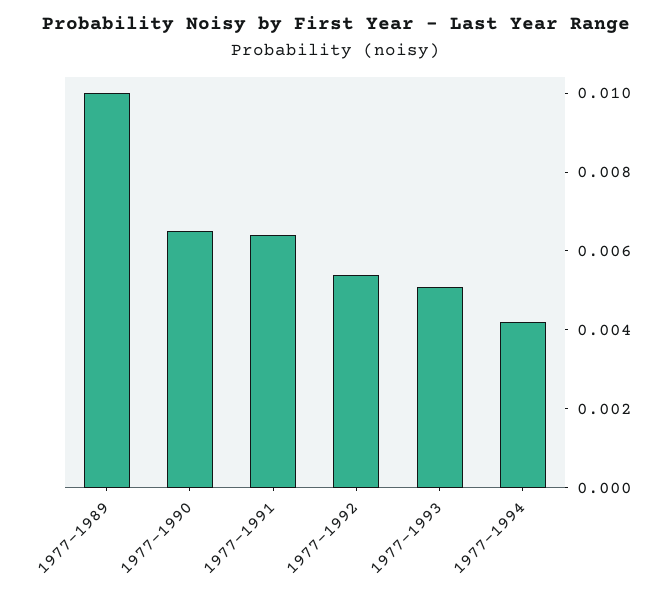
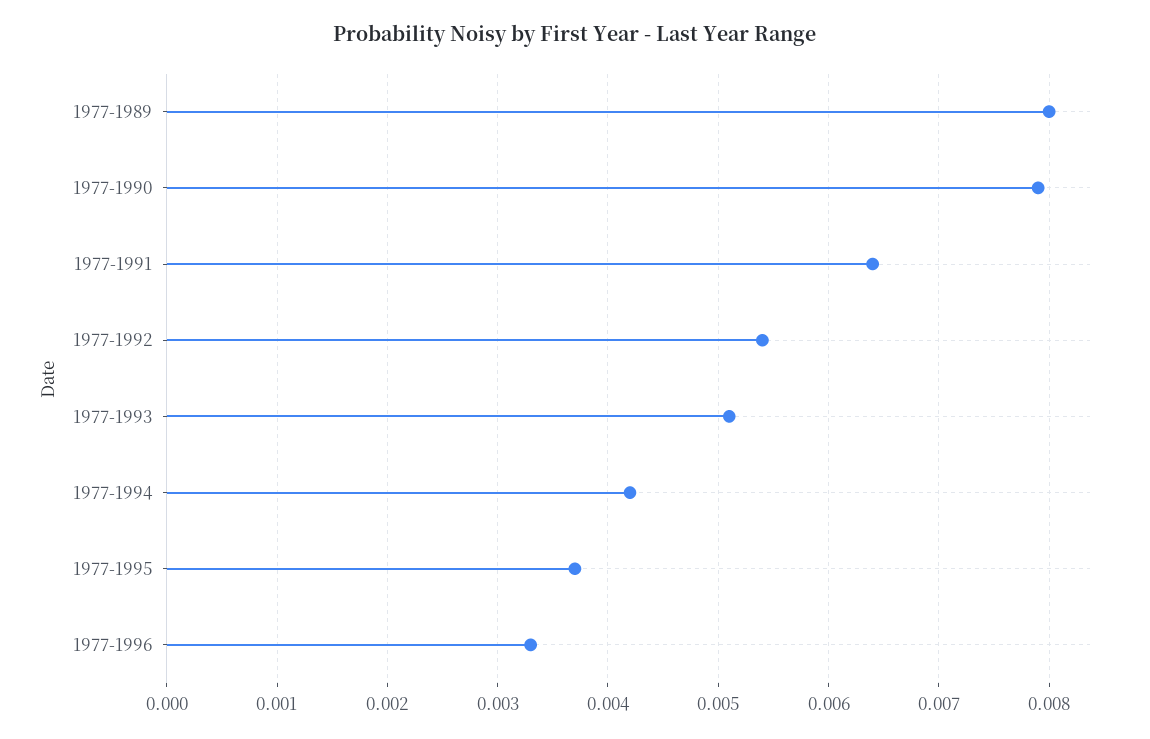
1977-1989: 0.01 -> 0.008
1977-1990: 0.0065 -> 0.0079
1977-1995: none -> 0.0037
1977-1996: none -> 0.0033

